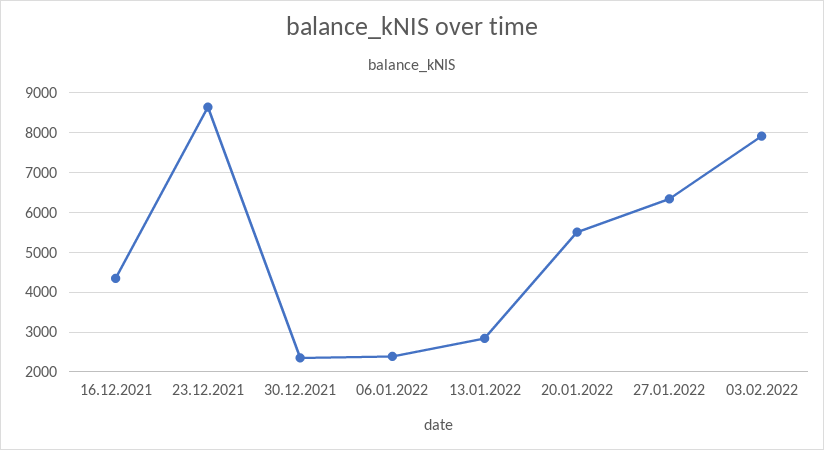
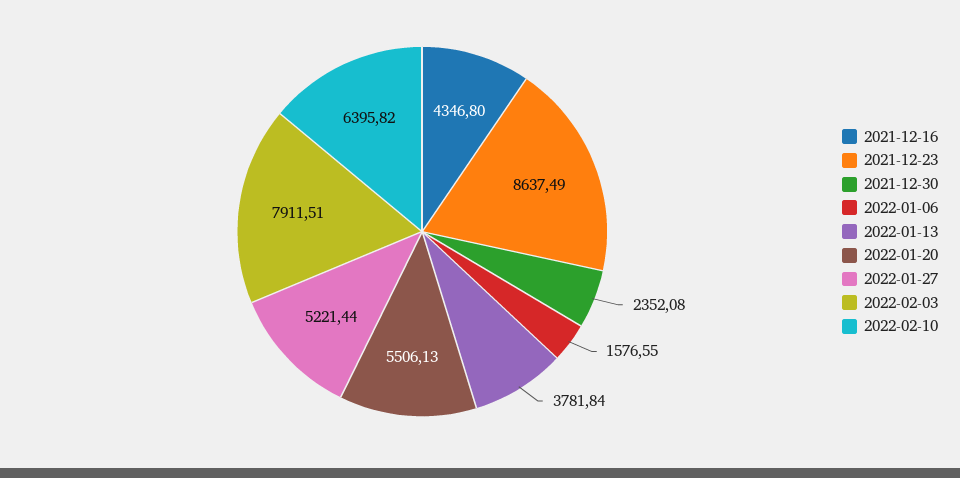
06.01.2022: 2400 -> 1576.55
13.01.2022: 2800 -> 3781.84
27.01.2022: 6400 -> 5221.44
2022-02-10: none -> 6395.82

